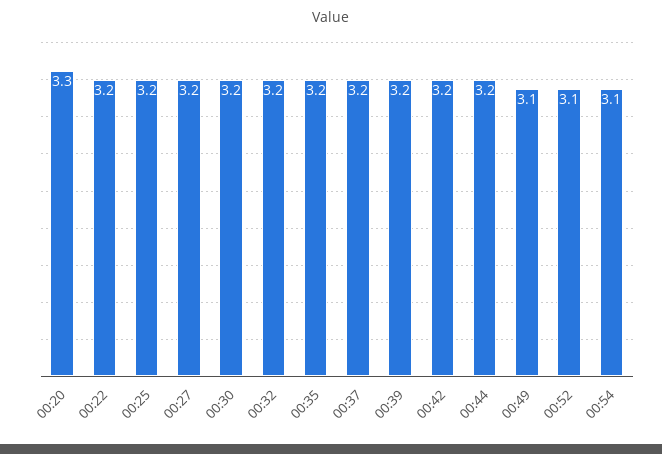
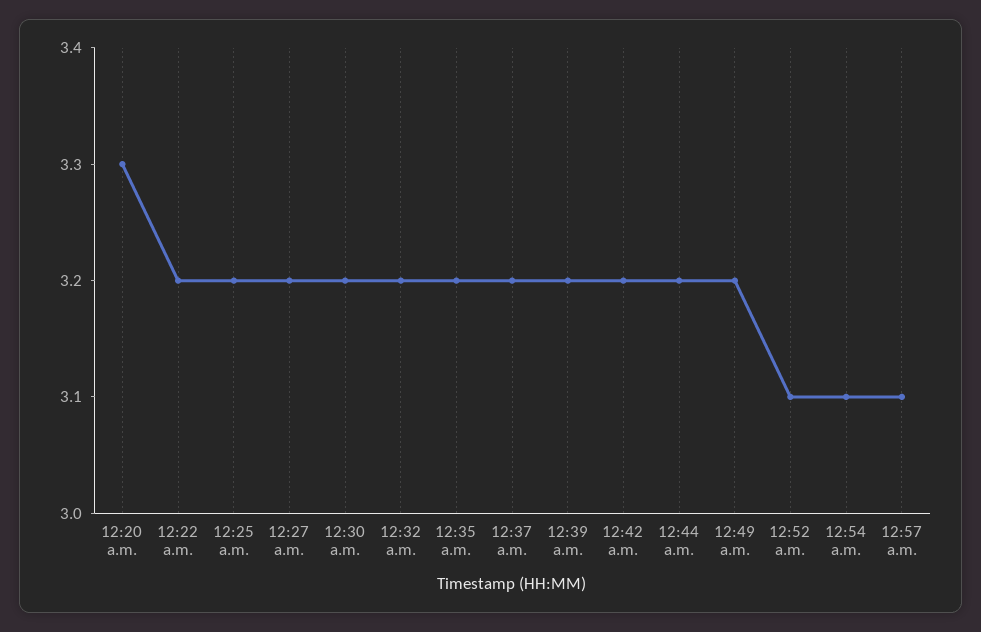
00:49: 3.1 -> 3.2
12:57 a.m.: none -> 3.1

